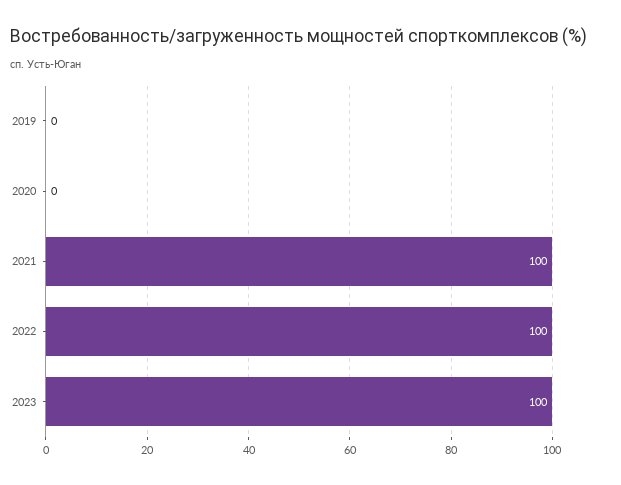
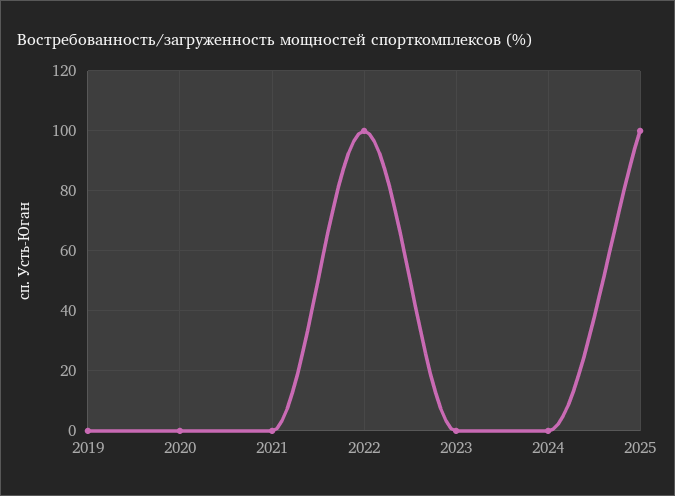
2021: 100 -> 0
2023: 100 -> 0
2024: none -> 0
2025: none -> 100

